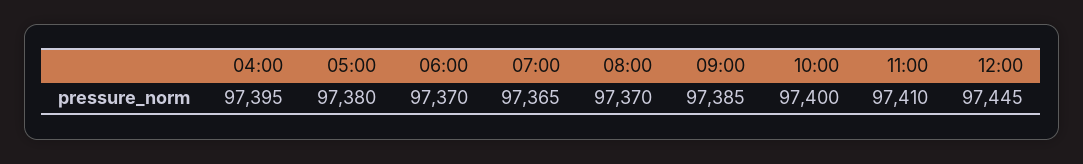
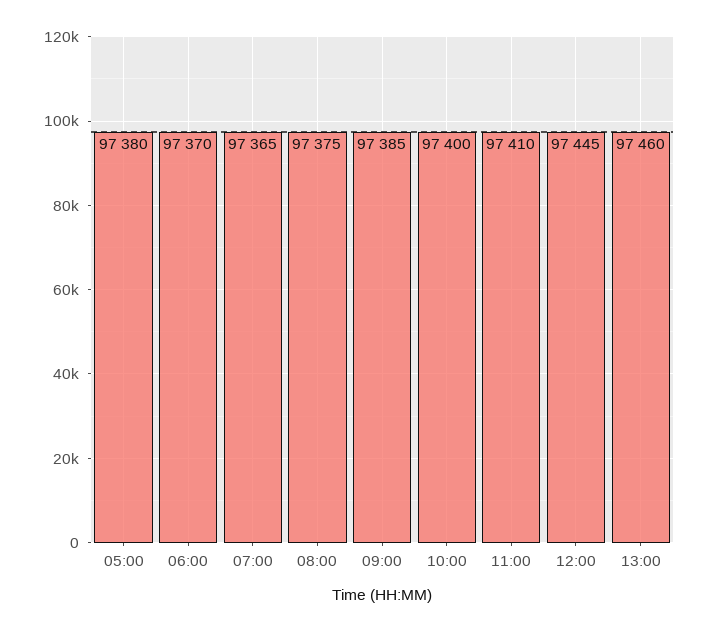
04:00: 97395 -> none
08:00: 97370 -> 97375
13:00: none -> 97460

